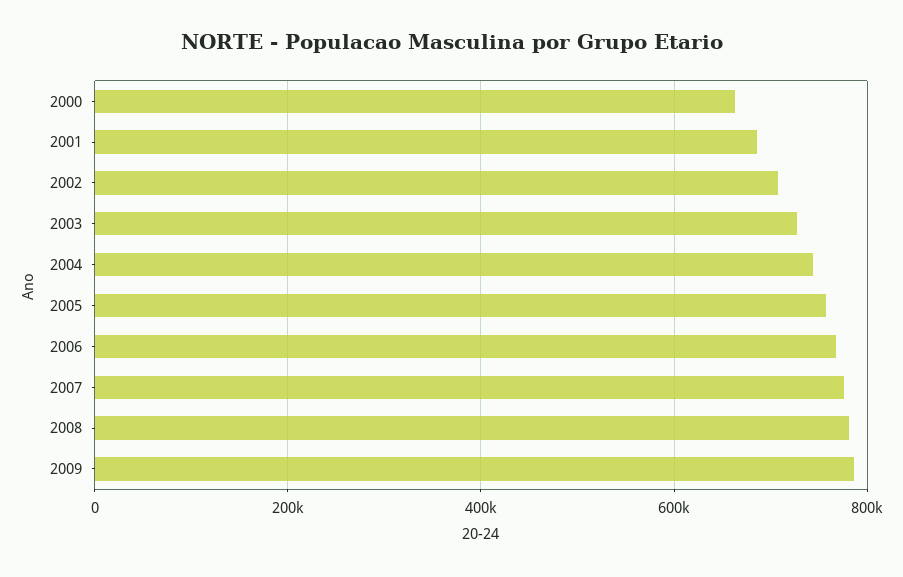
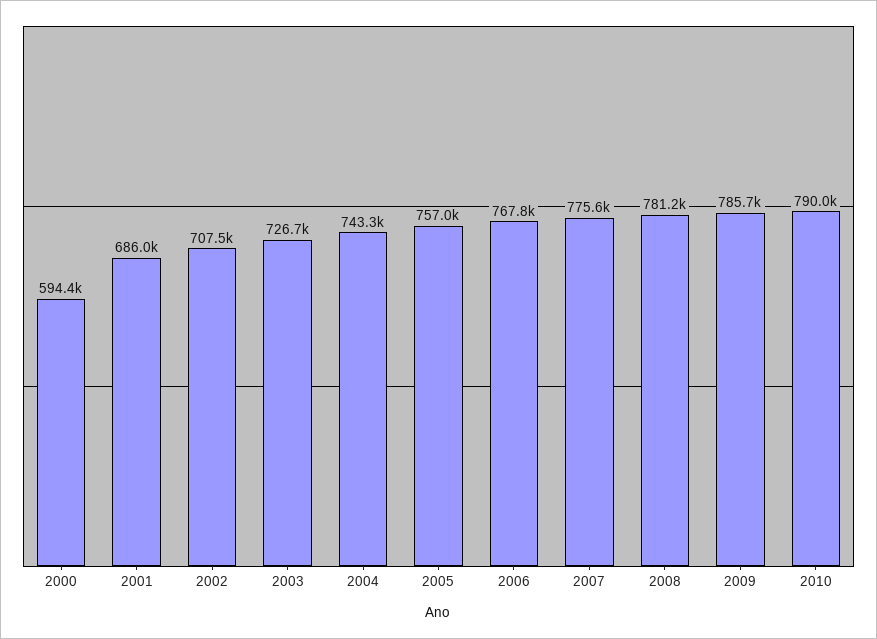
2000: 660000 -> 594400
2010: none -> 790000

